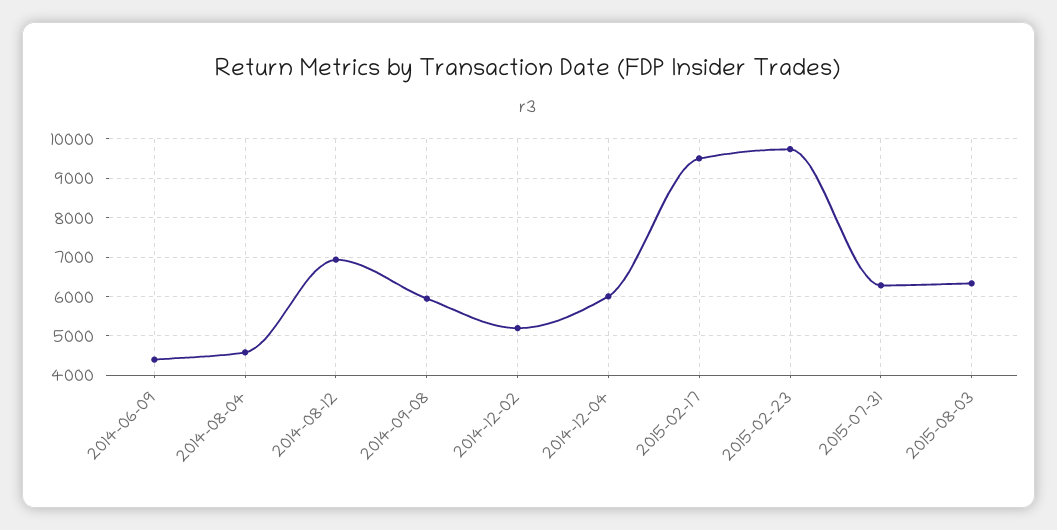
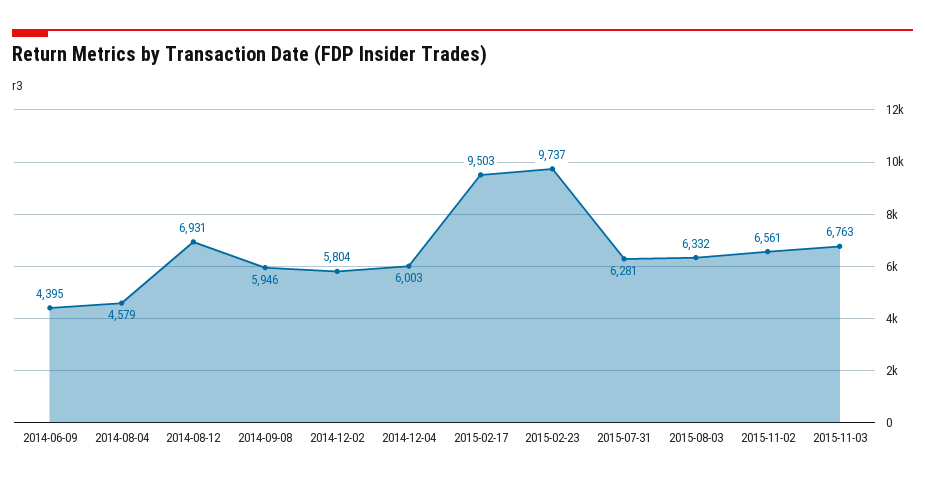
2014-12-02: 5200 -> 5804
2015-11-02: none -> 6561
2015-11-03: none -> 6763

